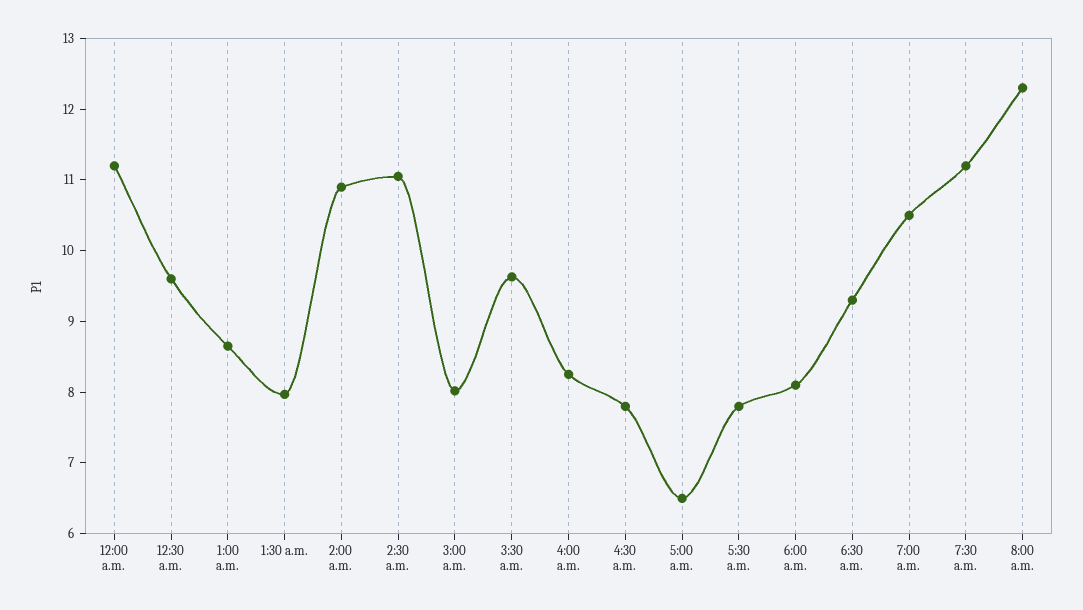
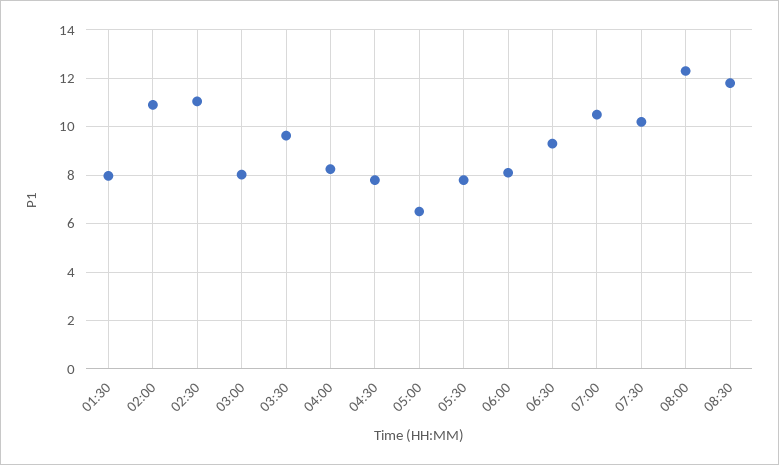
12:00 a.m.: 11.2 -> none
12:30 a.m.: 9.6 -> none
1:00 a.m.: 8.6 -> none
7:30 a.m.: 11.2 -> 10.25
08:30: none -> 11.75

